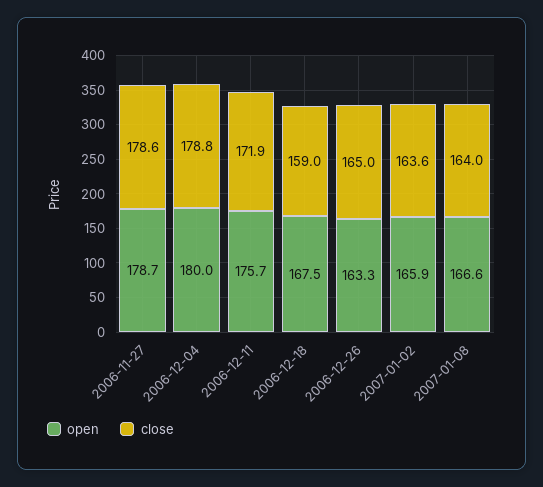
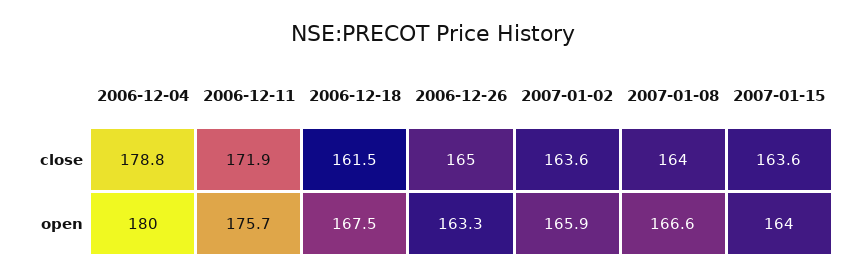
open, 2006-11-27: 178.7 -> none
close, 2006-11-27: 178.6 -> none
close, 2006-12-18: 159 -> 161.5
close, 2007-01-15: none -> 163.6
open, 2007-01-15: none -> 164

